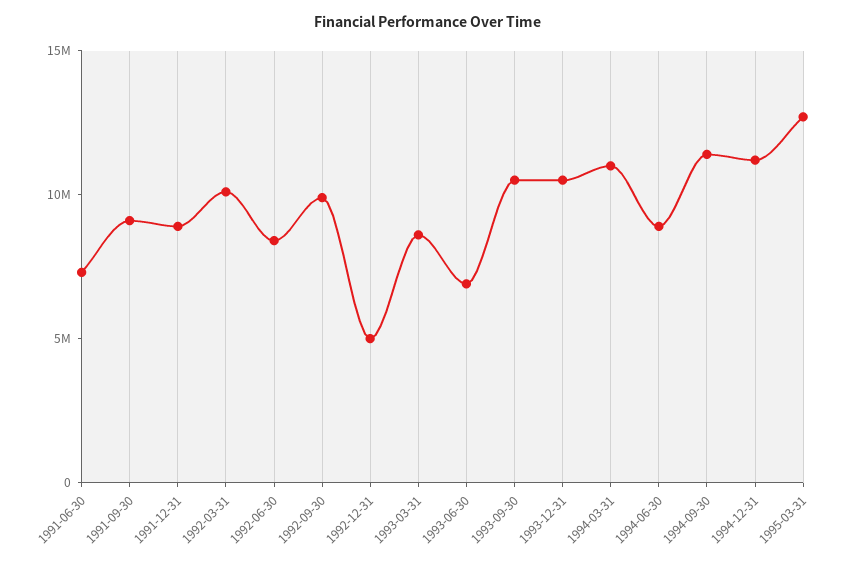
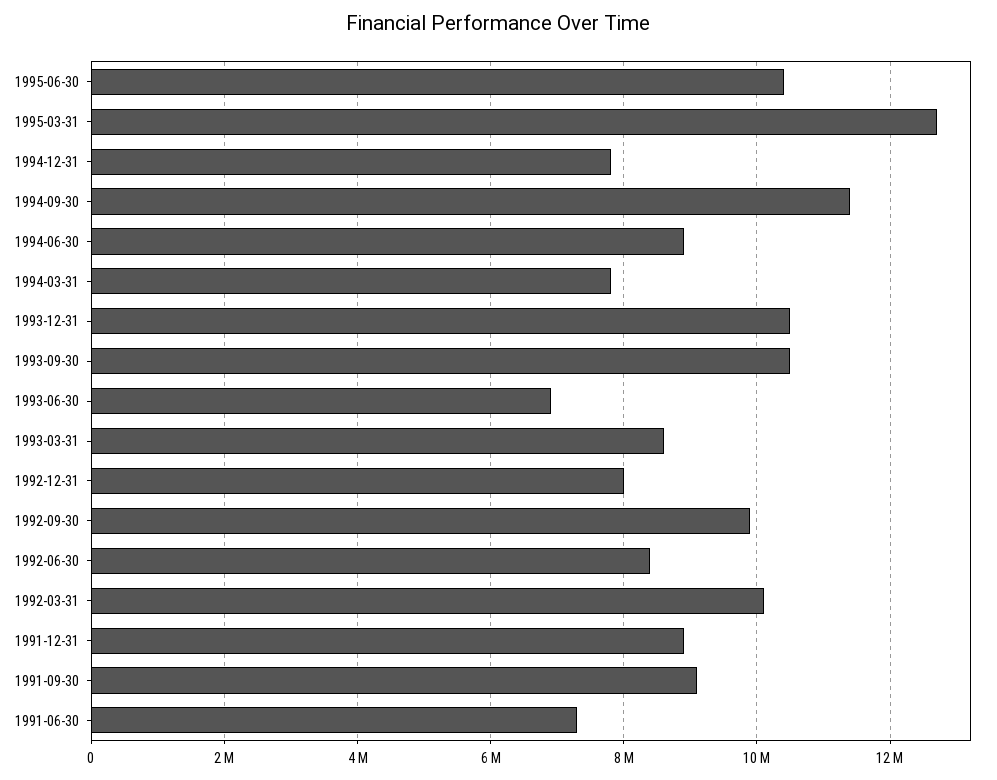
1992-12-31: 5000000 -> 8000000
1994-03-31: 11000000 -> 7800000
1994-12-31: 11000000 -> 7800000
1995-06-30: none -> 10400000

